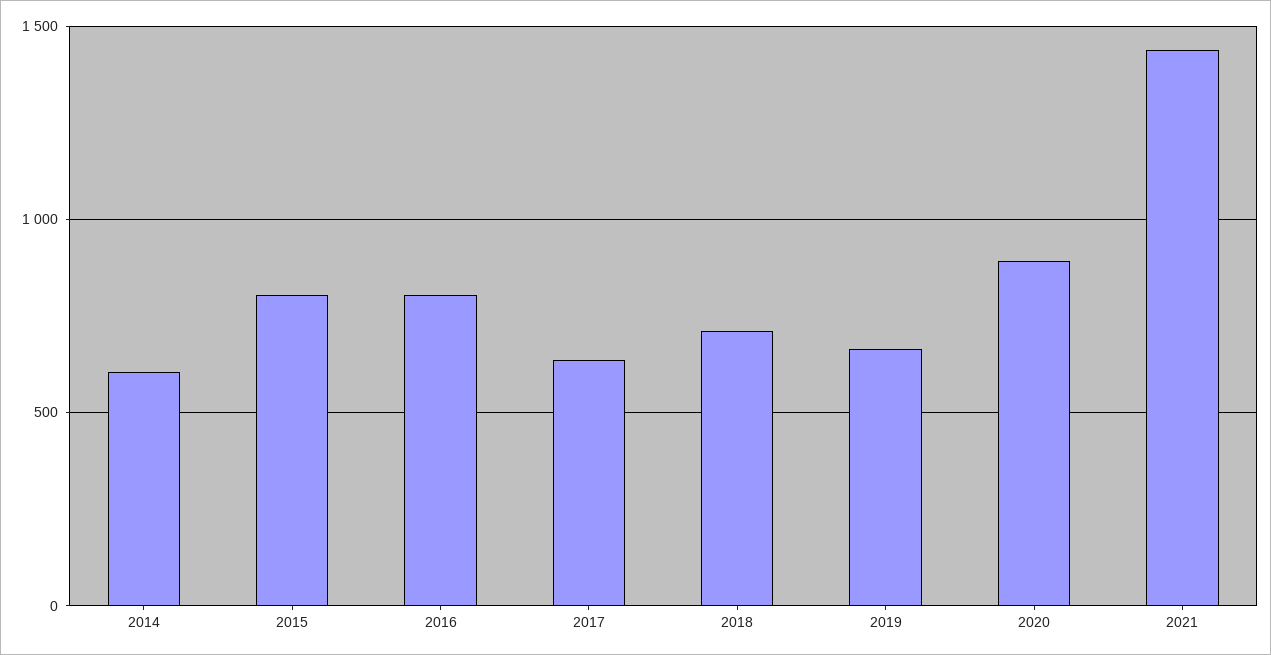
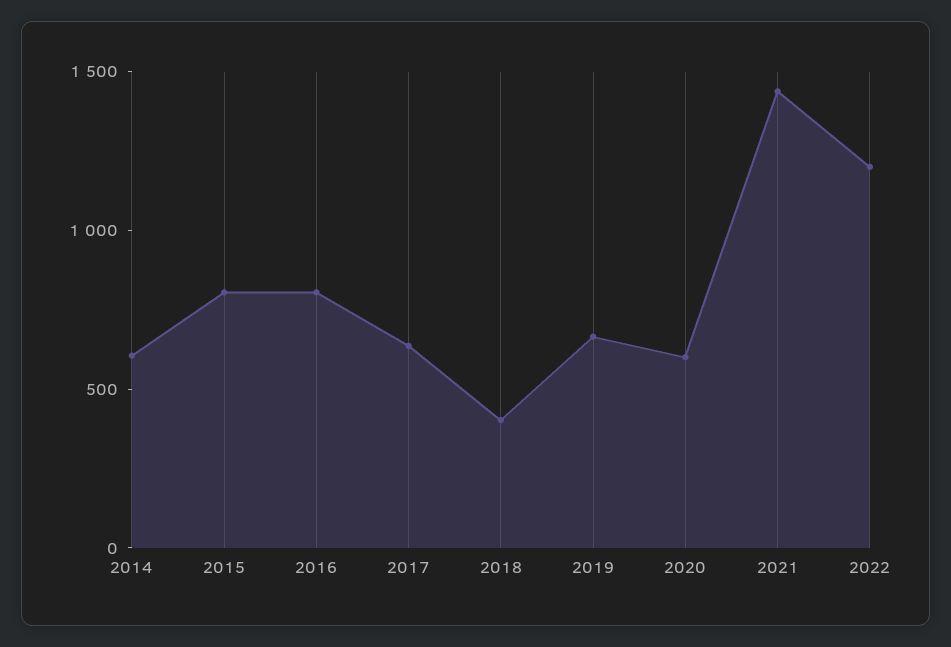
2018: 700 -> 400
2020: 900 -> 600
2022: none -> 1200

